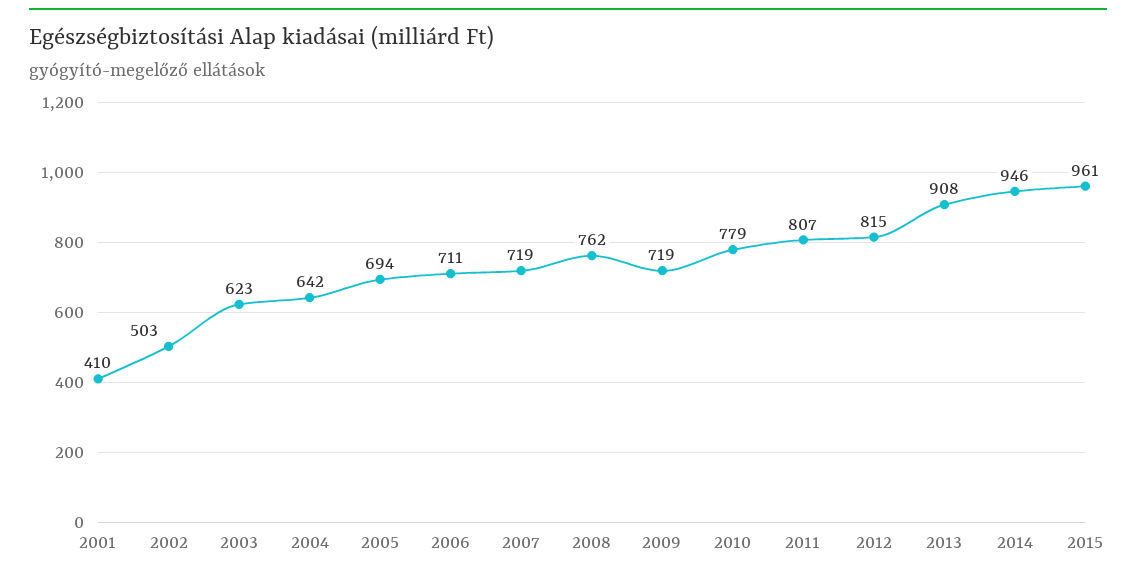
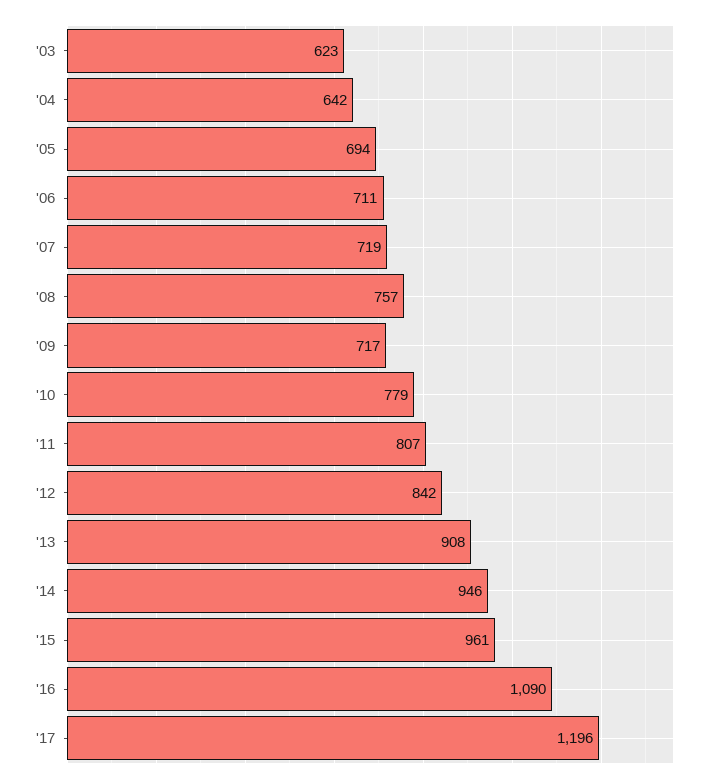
2001: 410 -> none
2002: 503 -> none
2008: 762 -> 757
2009: 719 -> 717
2012: 815 -> 842
'16: none -> 1090
'17: none -> 1196

